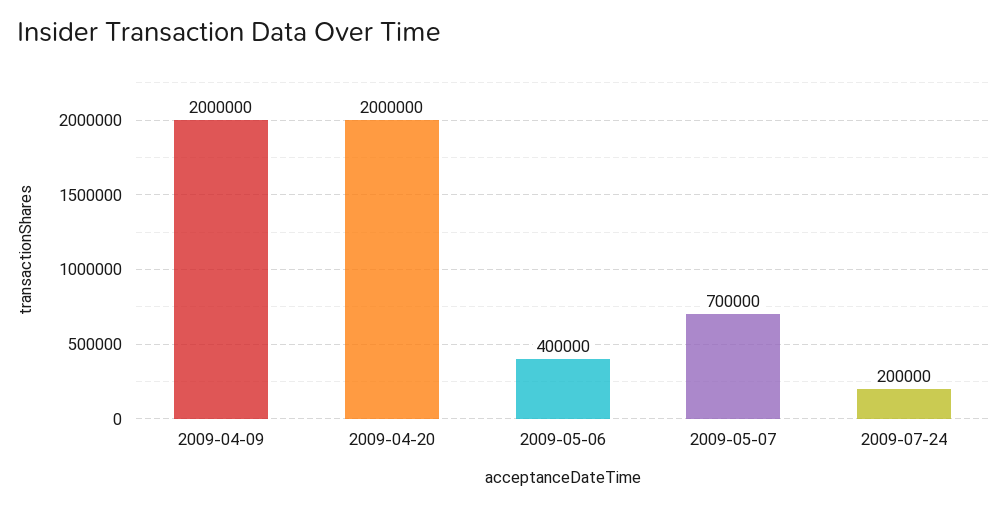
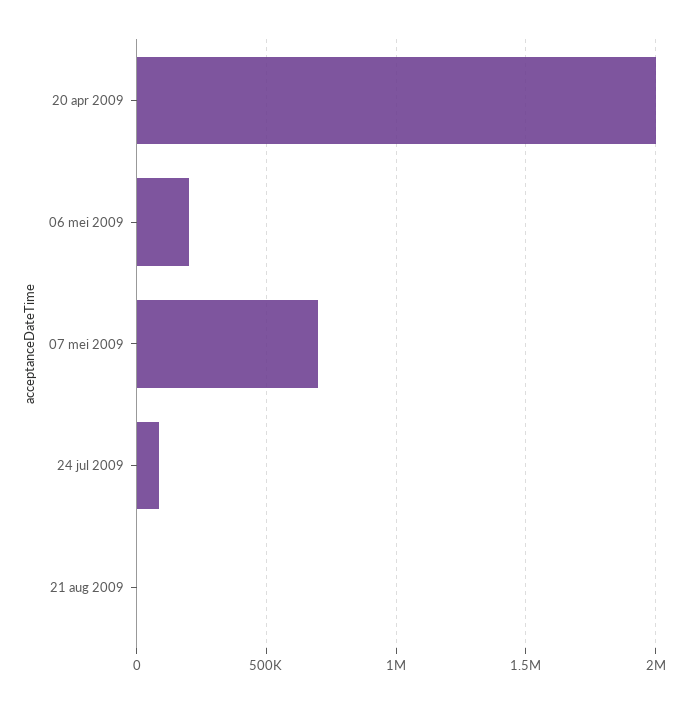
2009-04-09: 2000000 -> none
2009-05-06: 400000 -> 200000
2009-07-24: 200000 -> 100000
21 aug 2009: none -> 0

